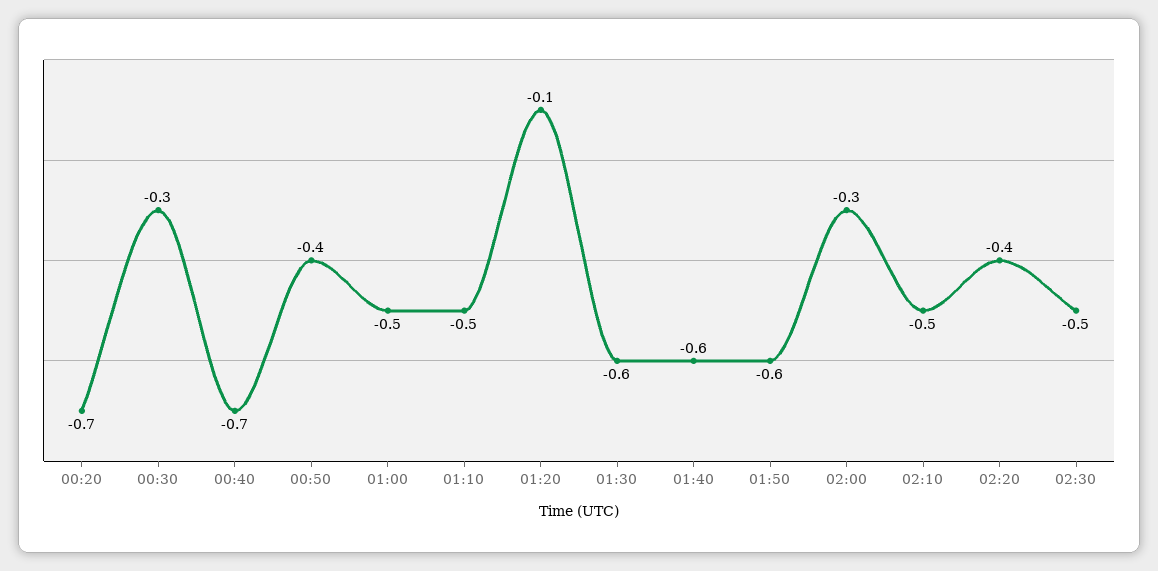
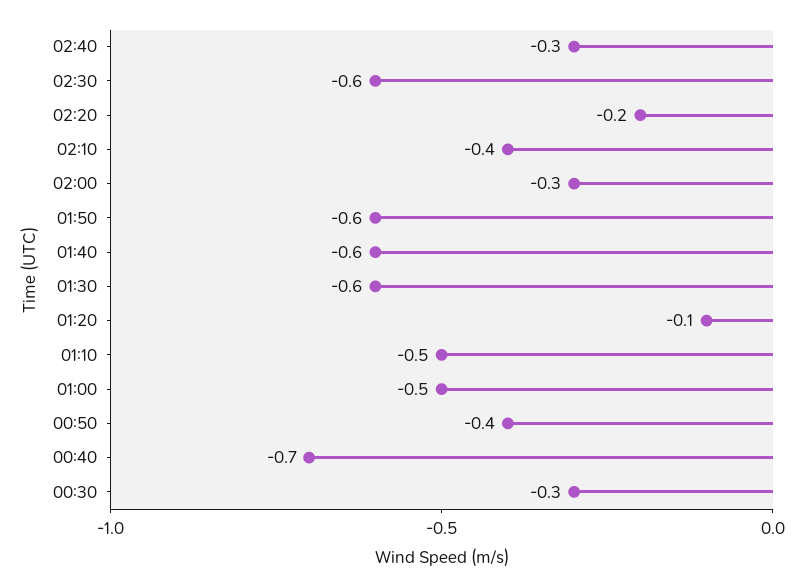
00:20: -0.7 -> none
02:10: -0.5 -> -0.4
02:20: -0.4 -> -0.2
02:30: -0.5 -> -0.6
02:40: none -> -0.3

